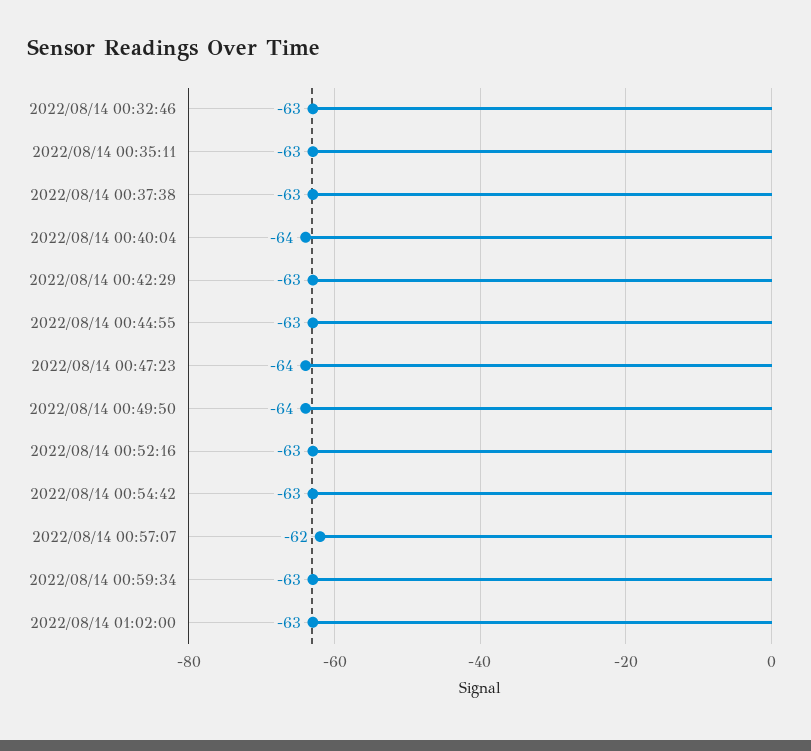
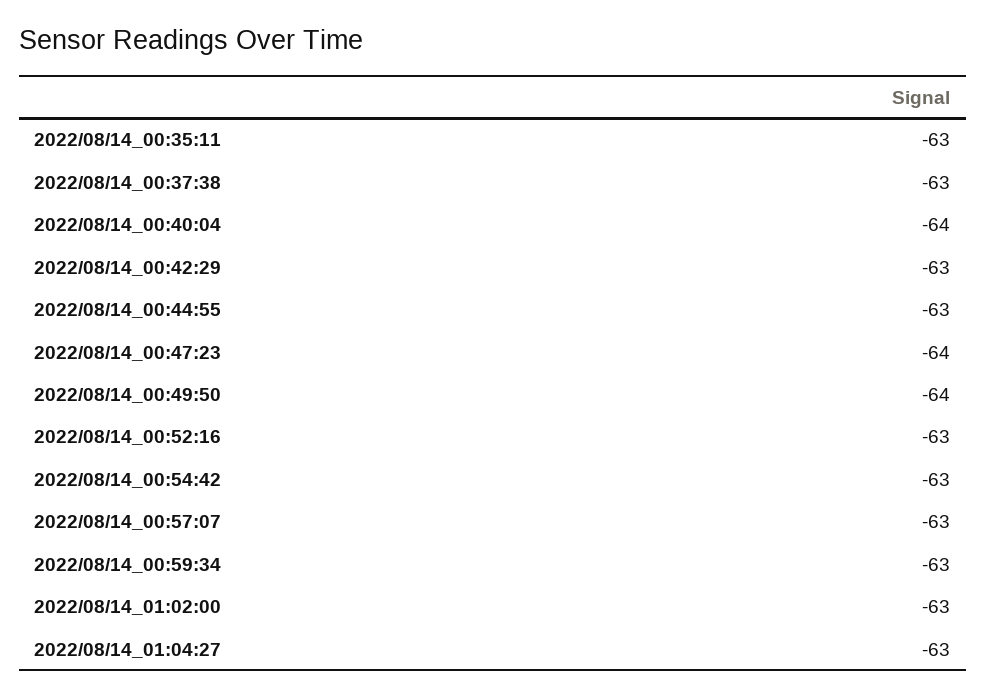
2022/08/14 00:32:46: -63 -> none
2022/08/14 00:57:07: -62 -> -63
2022/08/14_01:04:27: none -> -63

